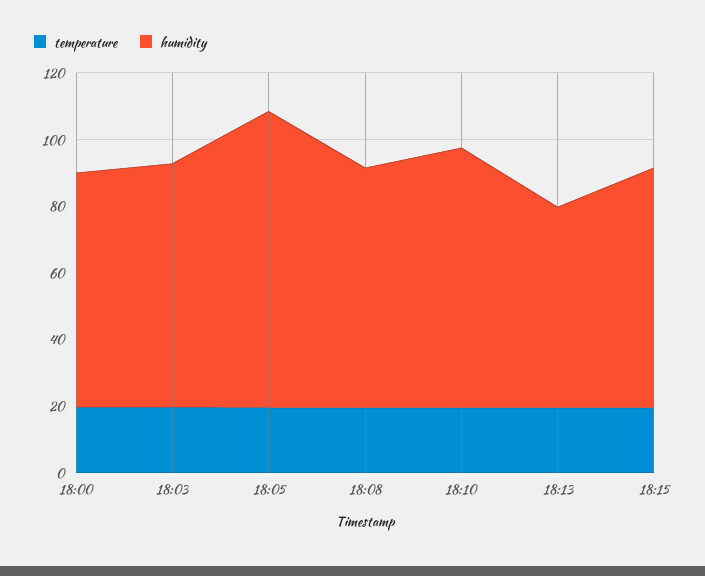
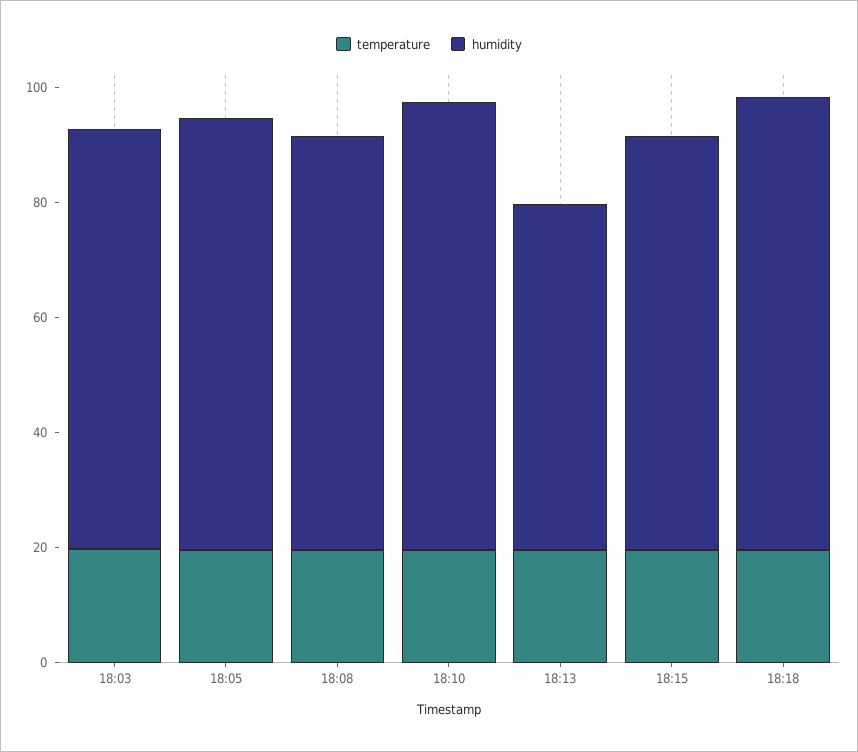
temperature, 18:00: 20 -> none
humidity, 18:00: 70 -> none
humidity, 18:05: 90 -> 75
temperature, 18:18: none -> 20
humidity, 18:18: none -> 80

